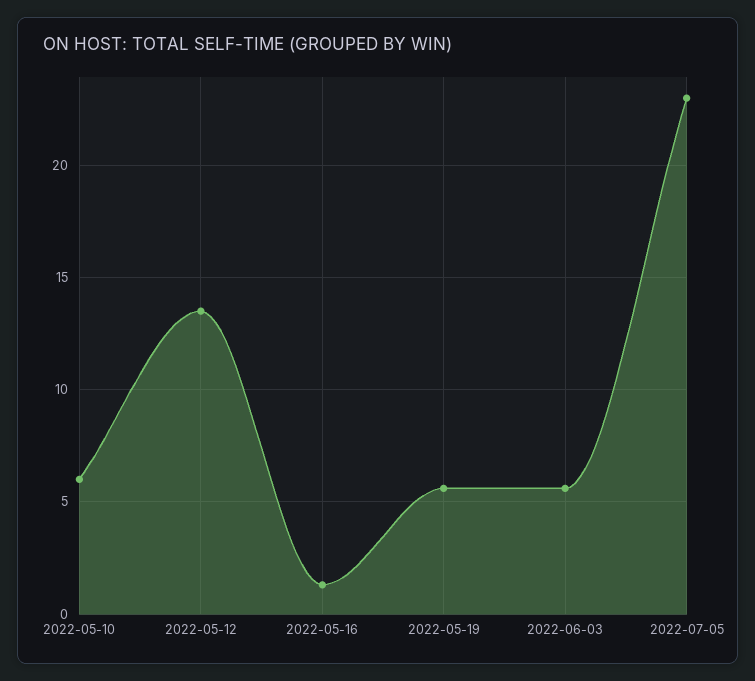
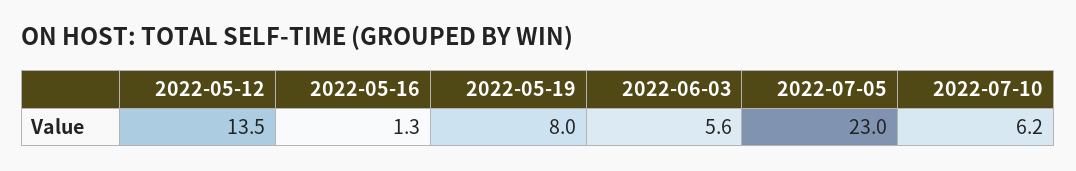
2022-05-10: 6 -> none
2022-05-19: 5.5 -> 8
2022-07-10: none -> 6.2

